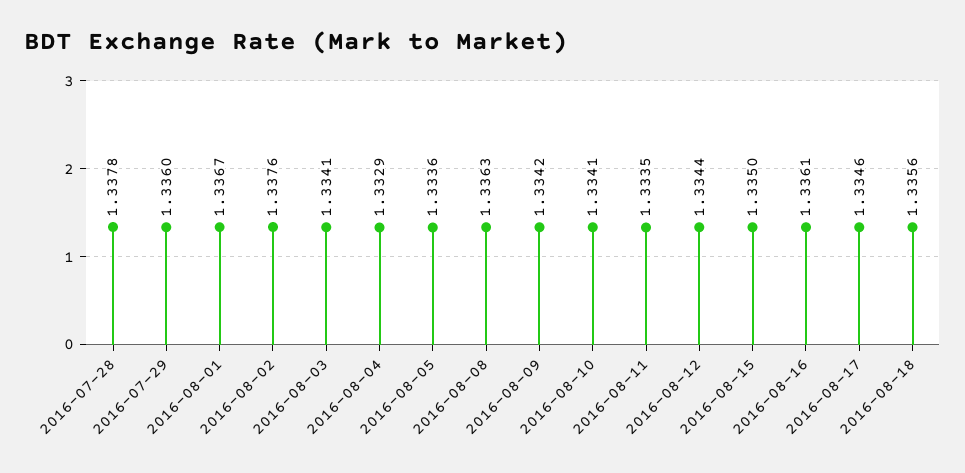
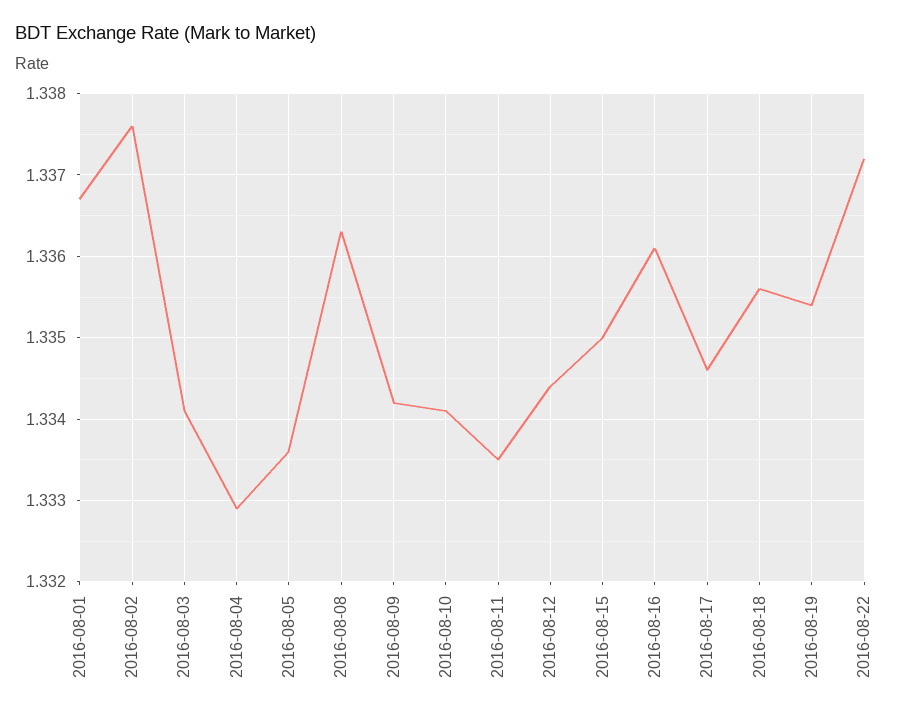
2016-07-28: 1.3378 -> none
2016-07-29: 1.336 -> none
2016-08-19: none -> 1.3354
2016-08-22: none -> 1.3372

